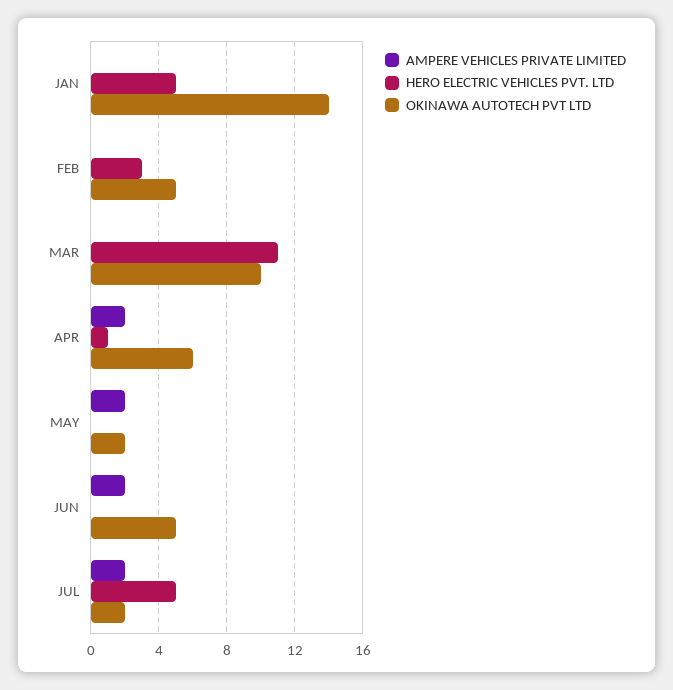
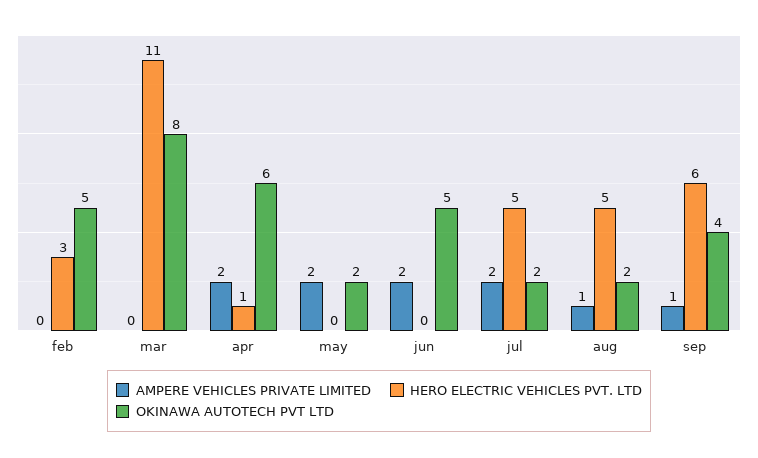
AMPERE VEHICLES PRIVATE LIMITED, JAN: 0 -> none
HERO ELECTRIC VEHICLES PVT. LTD, JAN: 5 -> none
OKINAWA AUTOTECH PVT LTD, JAN: 14 -> none
OKINAWA AUTOTECH PVT LTD, MAR: 10 -> 8
AMPERE VEHICLES PRIVATE LIMITED, aug: none -> 1
HERO ELECTRIC VEHICLES PVT. LTD, aug: none -> 5
OKINAWA AUTOTECH PVT LTD, aug: none -> 2
AMPERE VEHICLES PRIVATE LIMITED, sep: none -> 1
HERO ELECTRIC VEHICLES PVT. LTD, sep: none -> 6
OKINAWA AUTOTECH PVT LTD, sep: none -> 4

